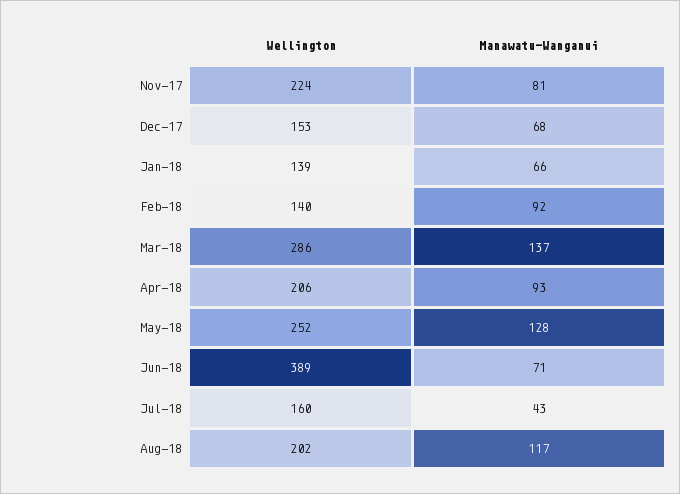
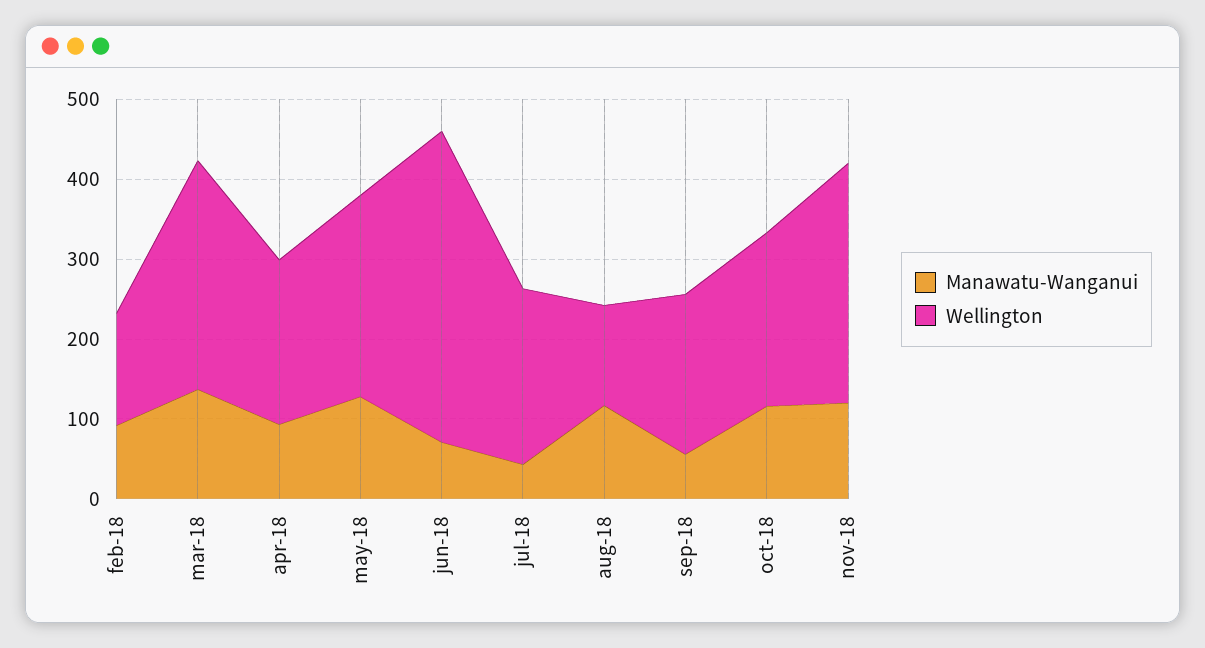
Wellington, Nov-17: 224 -> none
Manawatu-Wanganui, Nov-17: 81 -> none
Wellington, Dec-17: 153 -> none
Manawatu-Wanganui, Dec-17: 68 -> none
Wellington, Jan-18: 139 -> none
Manawatu-Wanganui, Jan-18: 66 -> none
Wellington, Jul-18: 160 -> 220
Wellington, Aug-18: 202 -> 120
Manawatu-Wanganui, sep-18: none -> 60
Wellington, sep-18: none -> 200
Manawatu-Wanganui, oct-18: none -> 120
Wellington, oct-18: none -> 220
Manawatu-Wanganui, nov-18: none -> 120
Wellington, nov-18: none -> 300

